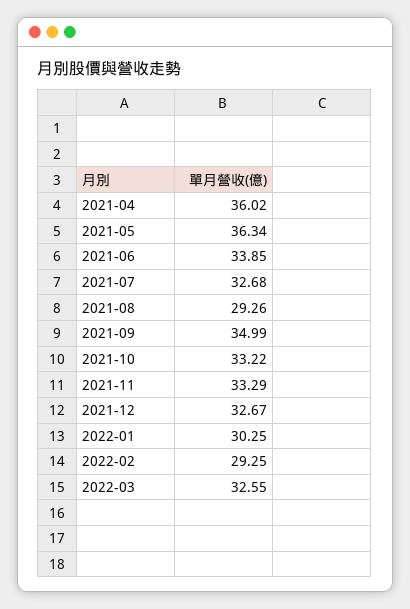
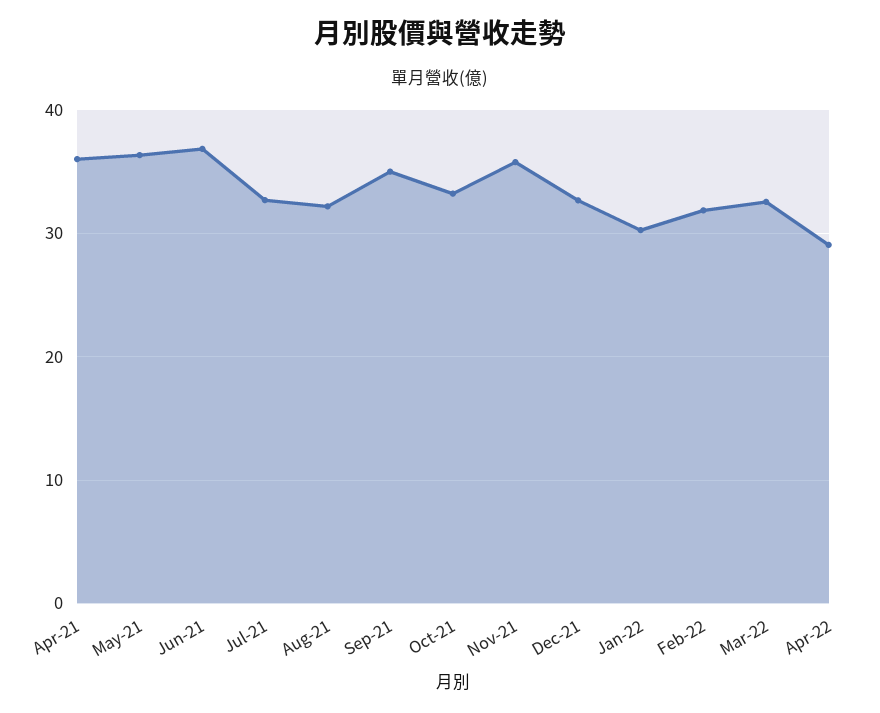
2021-06: 33.85 -> 37
2021-08: 29.26 -> 32
2021-11: 33.29 -> 36
2022-02: 29.25 -> 32
Apr-22: none -> 29

